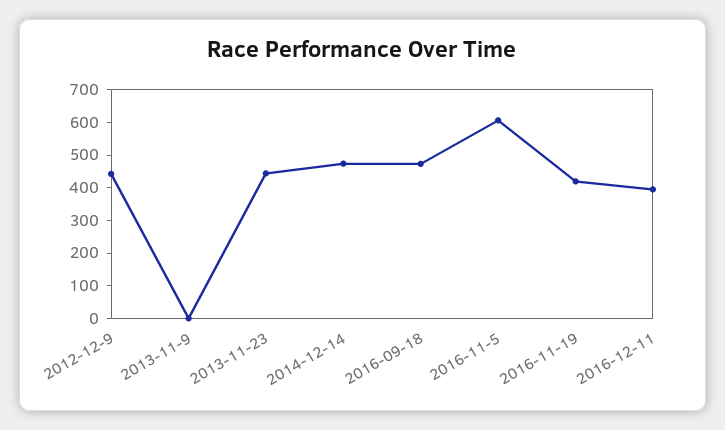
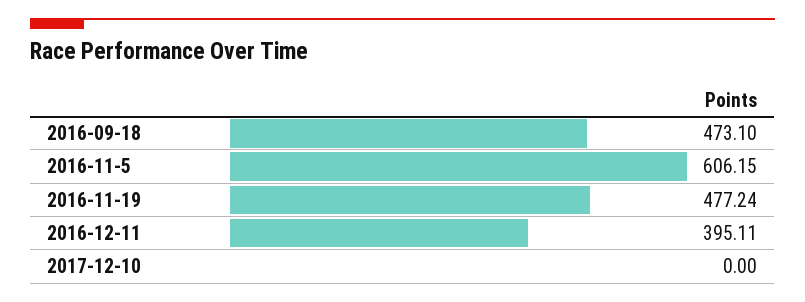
2012-12-9: 450 -> none
2013-11-9: 0 -> none
2013-11-23: 450 -> none
2014-12-14: 475 -> none
2016-11-19: 425 -> 477.24
2017-12-10: none -> 0

